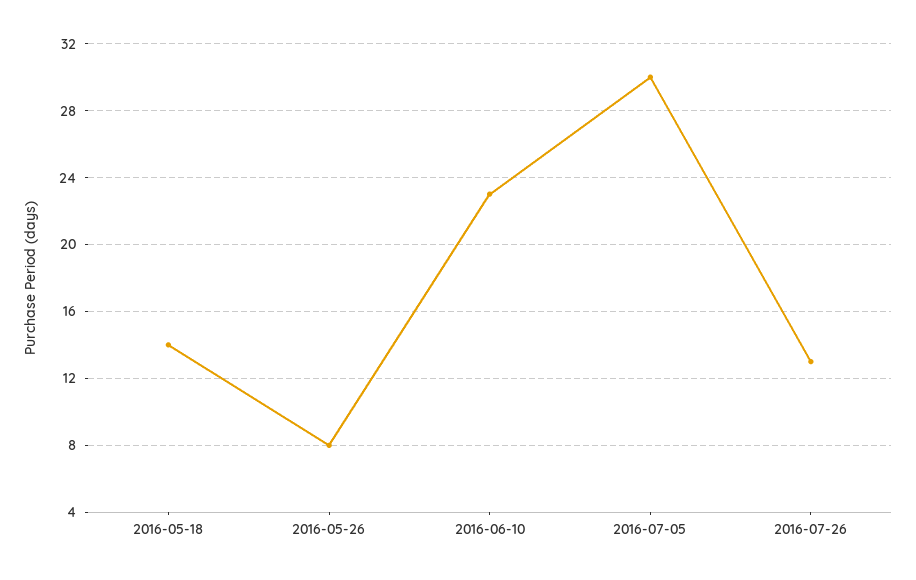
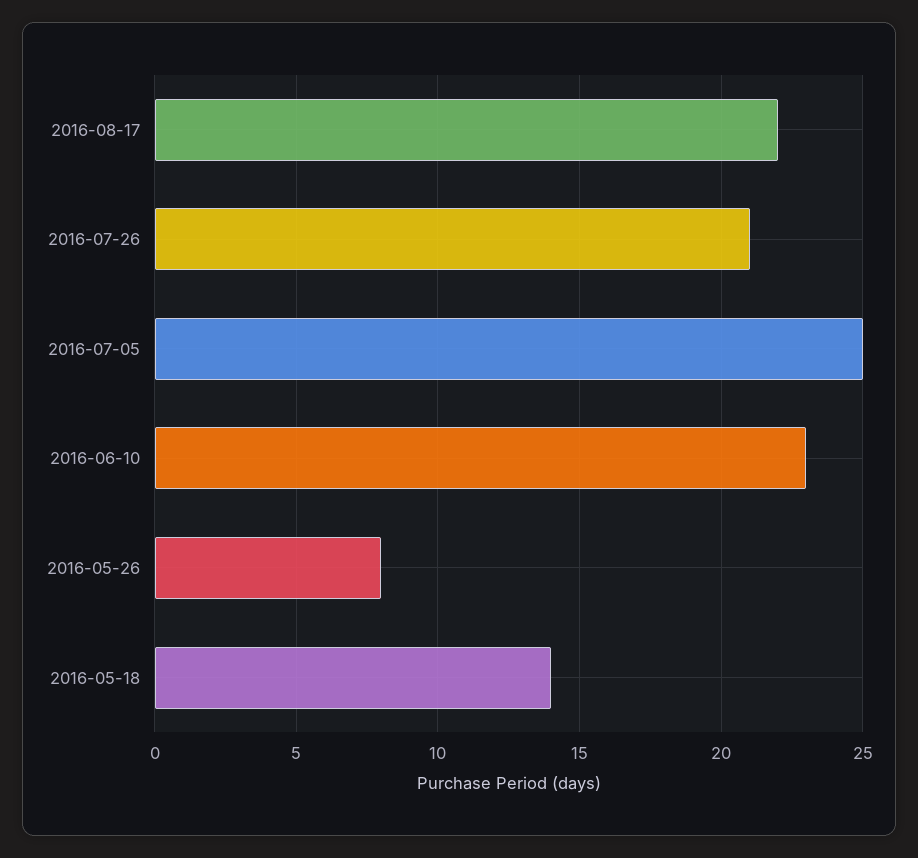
2016-07-05: 30 -> 25
2016-07-26: 13 -> 21
2016-08-17: none -> 22

